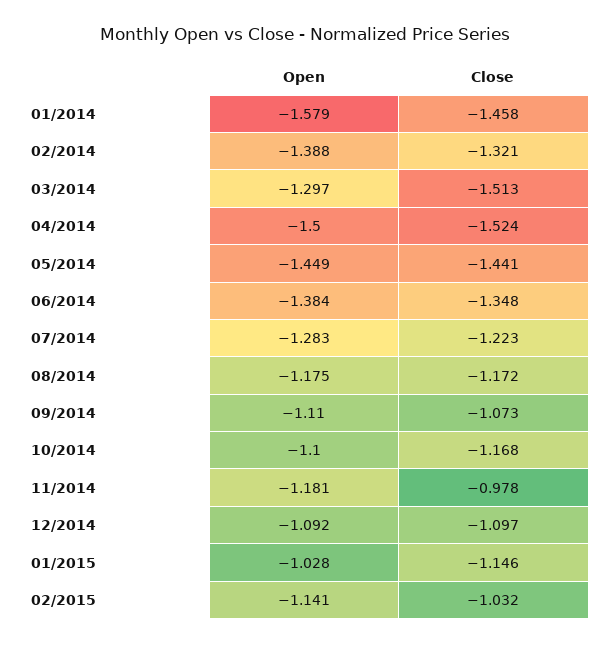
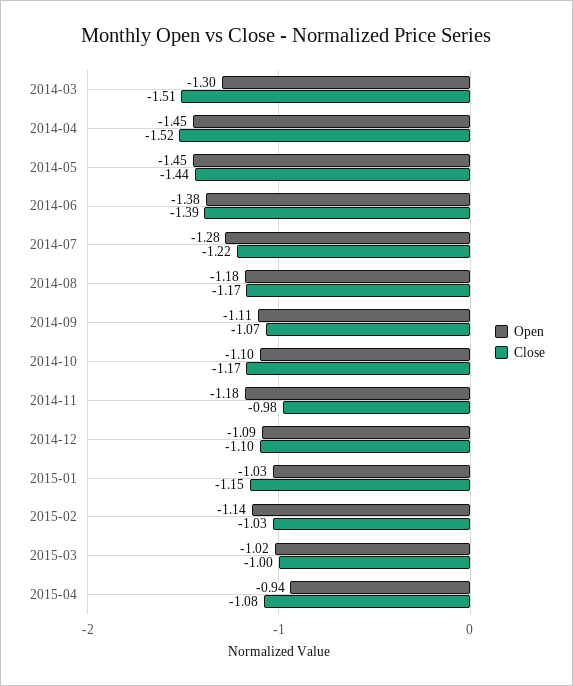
Open, 01/2014: -1.579 -> none
Close, 01/2014: -1.458 -> none
Open, 02/2014: -1.388 -> none
Close, 02/2014: -1.321 -> none
Open, 04/2014: -1.5 -> -1.45
Close, 06/2014: -1.348 -> -1.39
Open, 2015-03: none -> -1.02
Close, 2015-03: none -> -1
Open, 2015-04: none -> -0.94
Close, 2015-04: none -> -1.08

